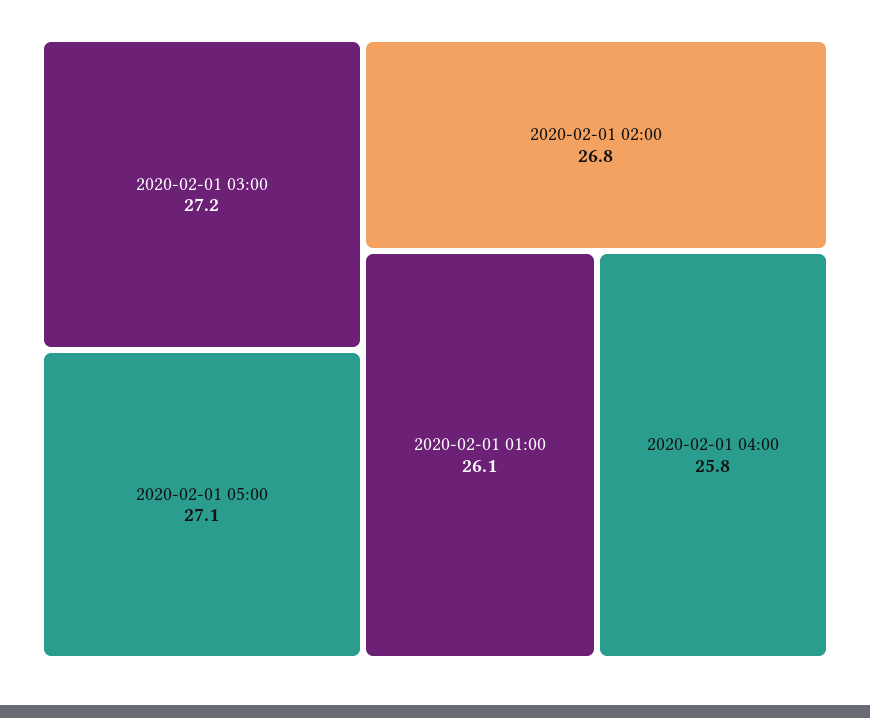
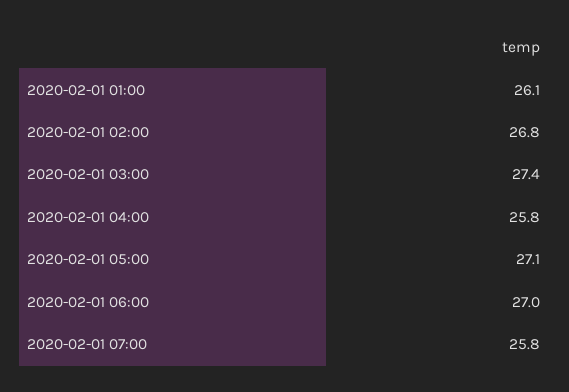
2020-02-01 03:00: 27.2 -> 27.4
2020-02-01 06:00: none -> 27
2020-02-01 07:00: none -> 25.8

